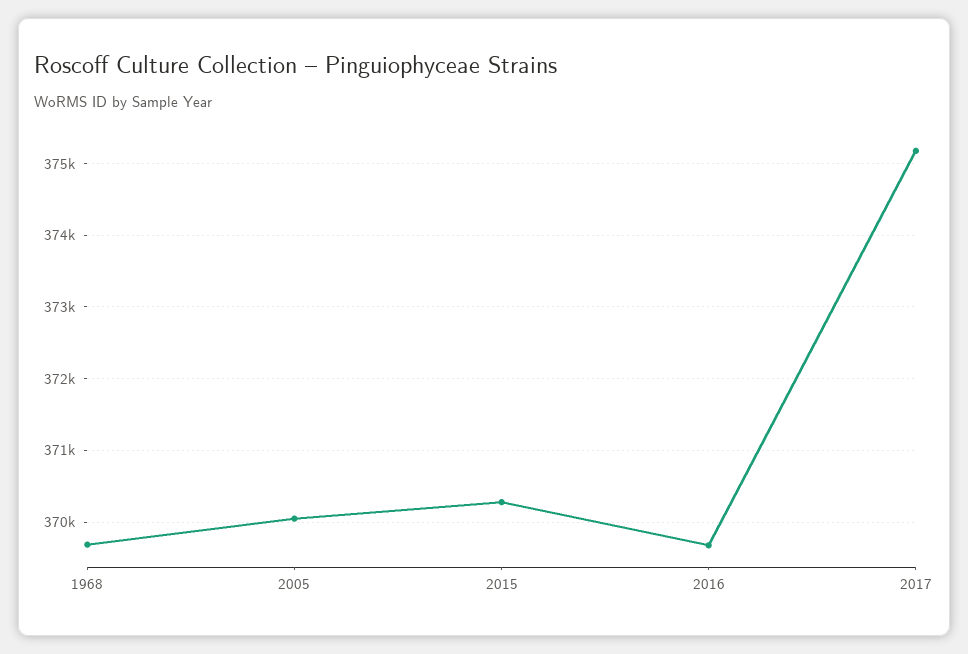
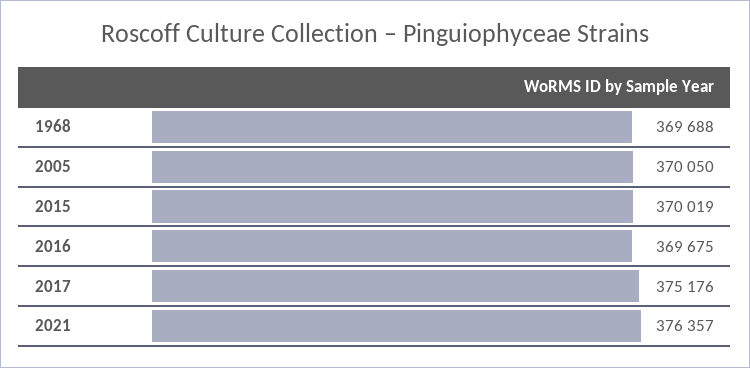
2015: 370300 -> 370019
2021: none -> 376357

